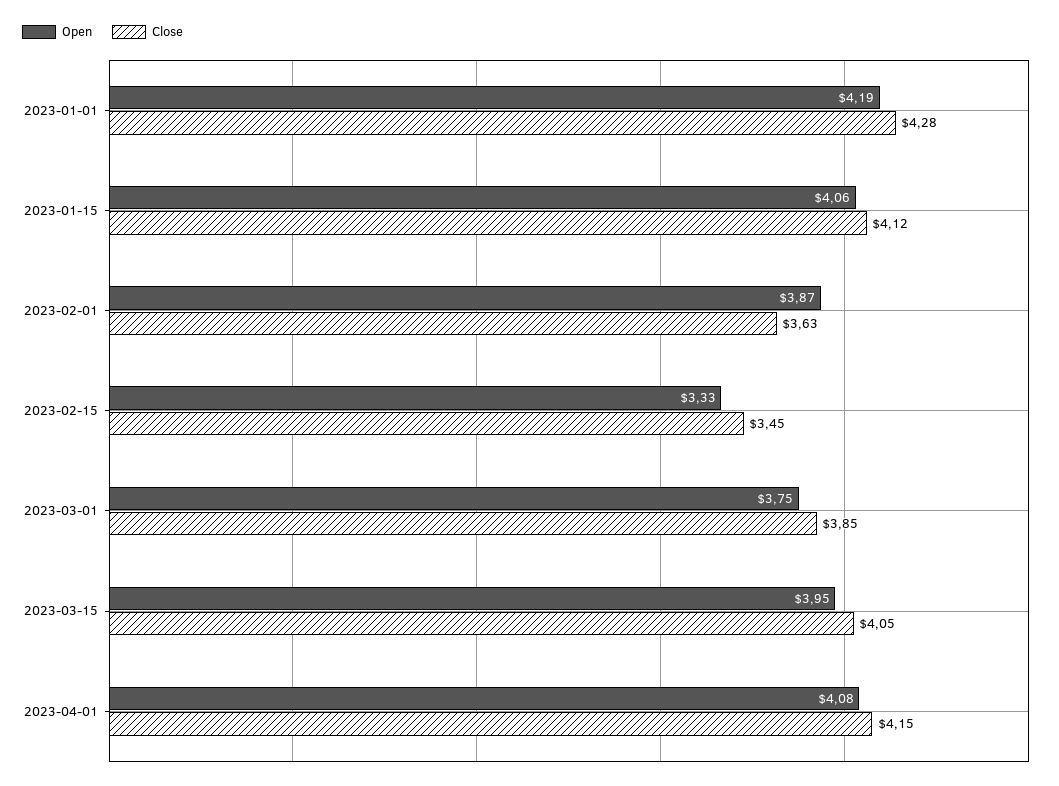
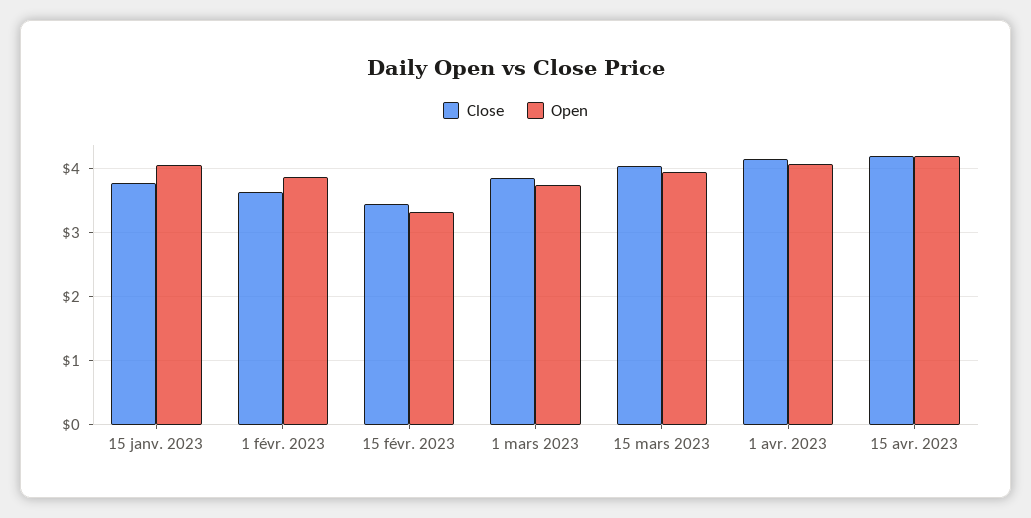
Open, 2023-01-01: 4.19 -> none
Close, 2023-01-01: 4.28 -> none
Close, 2023-01-15: 4.12 -> 3.8
Close, 15 avr. 2023: none -> 4.2
Open, 15 avr. 2023: none -> 4.2

